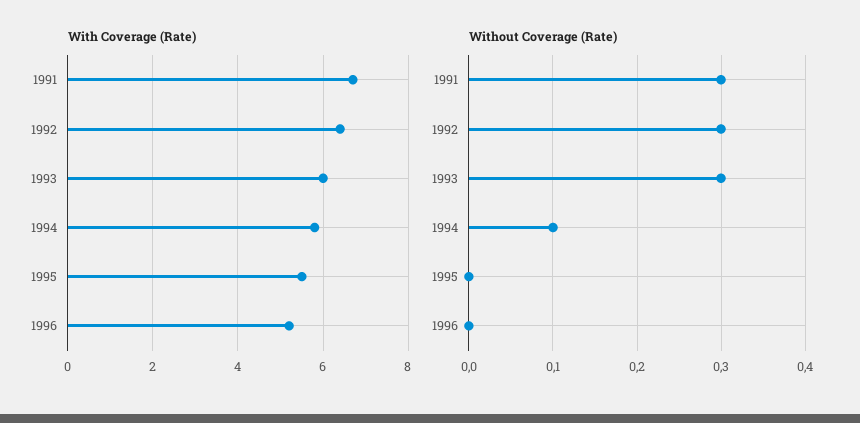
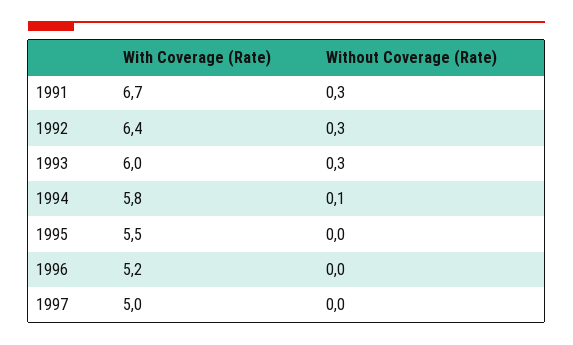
With Coverage (Rate), 1997: none -> 5
Without Coverage (Rate), 1997: none -> 0

